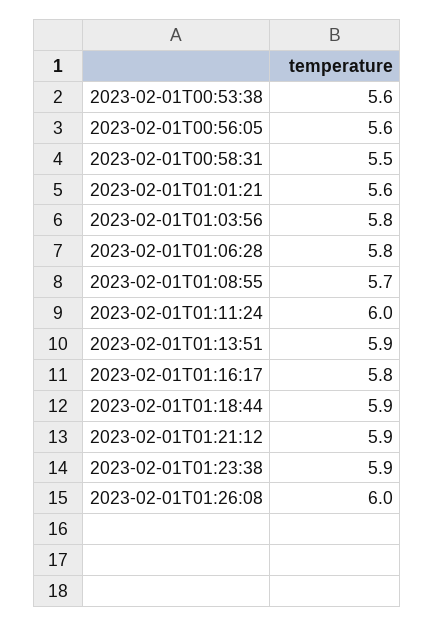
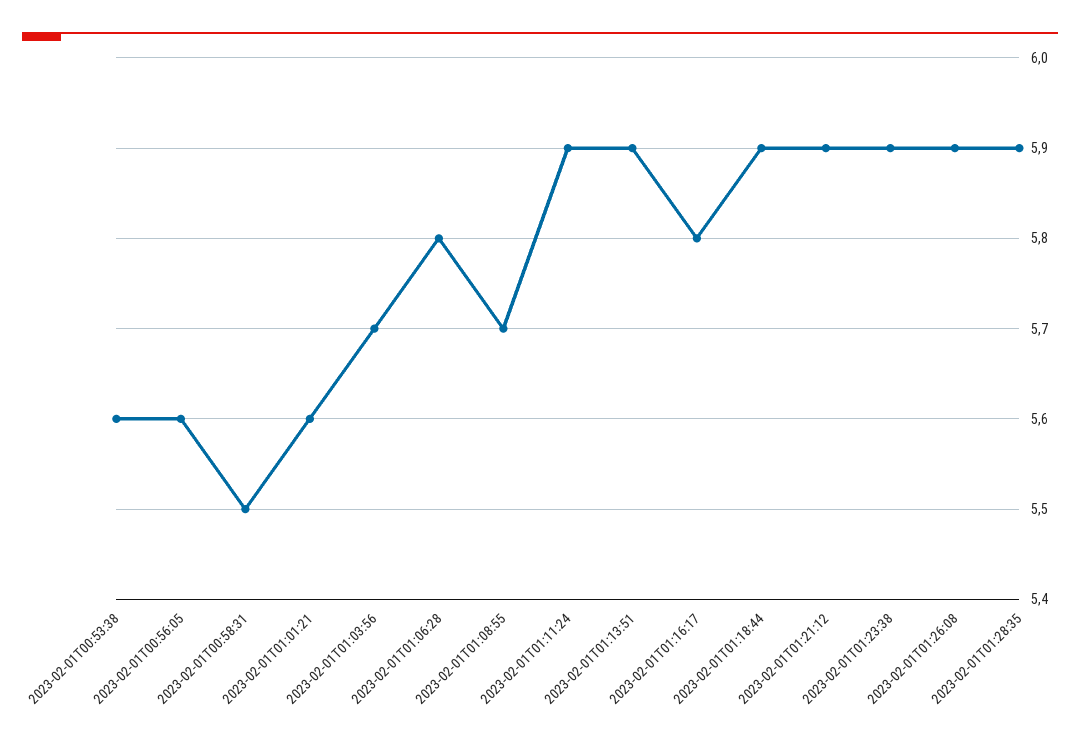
2023-02-01T01:03:56: 5.8 -> 5.7
2023-02-01T01:11:24: 6 -> 5.9
2023-02-01T01:26:08: 6 -> 5.9
2023-02-01T01:28:35: none -> 5.9

